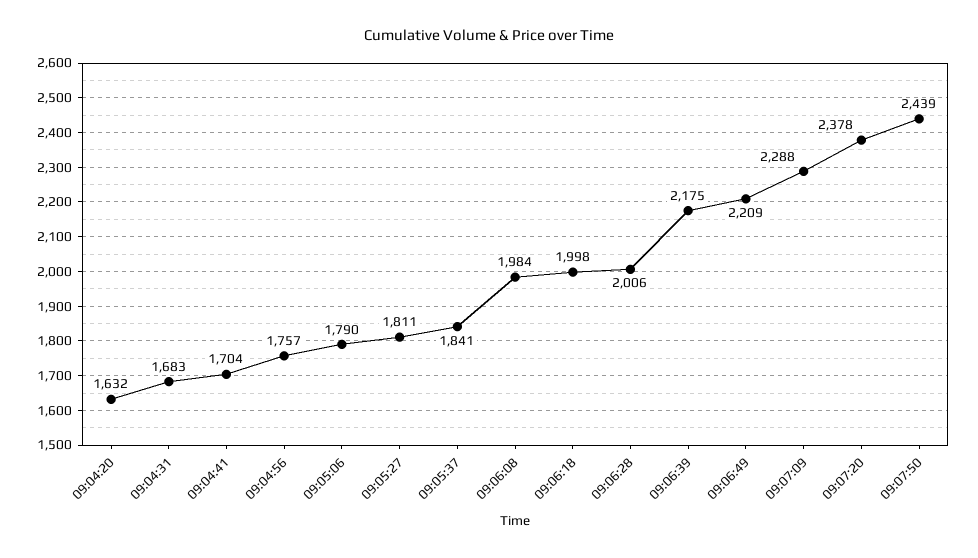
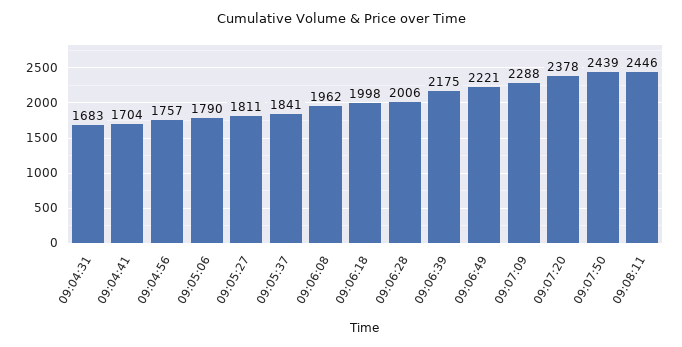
09:04:20: 1632 -> none
09:06:08: 1984 -> 1962
09:06:49: 2209 -> 2221
09:08:11: none -> 2446

